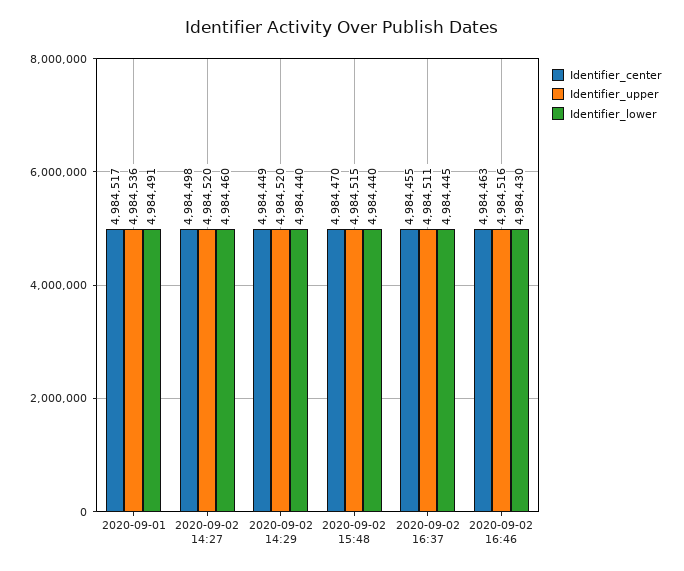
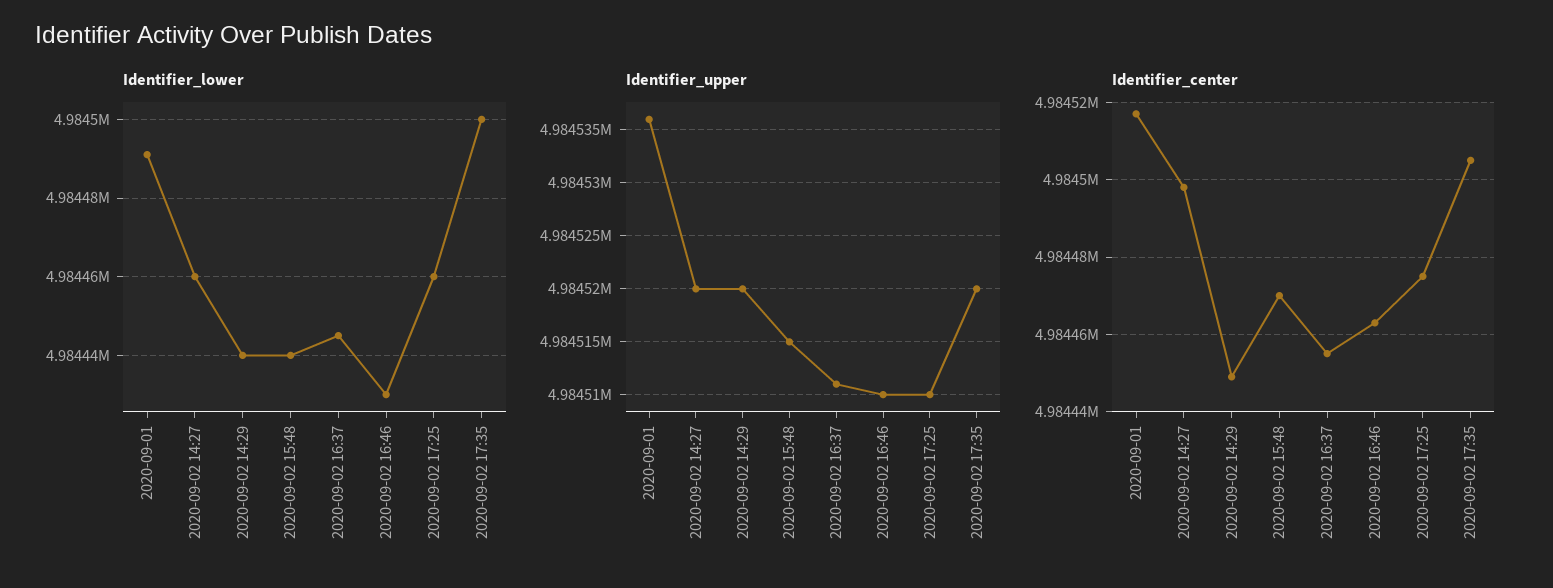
Identifier_upper, 2020-09-02 16:46: 4984516 -> 4984510
Identifier_lower, 2020-09-02 17:25: none -> 4984460
Identifier_lower, 2020-09-02 17:35: none -> 4984500
Identifier_upper, 2020-09-02 17:25: none -> 4984510
Identifier_upper, 2020-09-02 17:35: none -> 4984520
Identifier_center, 2020-09-02 17:25: none -> 4984475
Identifier_center, 2020-09-02 17:35: none -> 4984505

